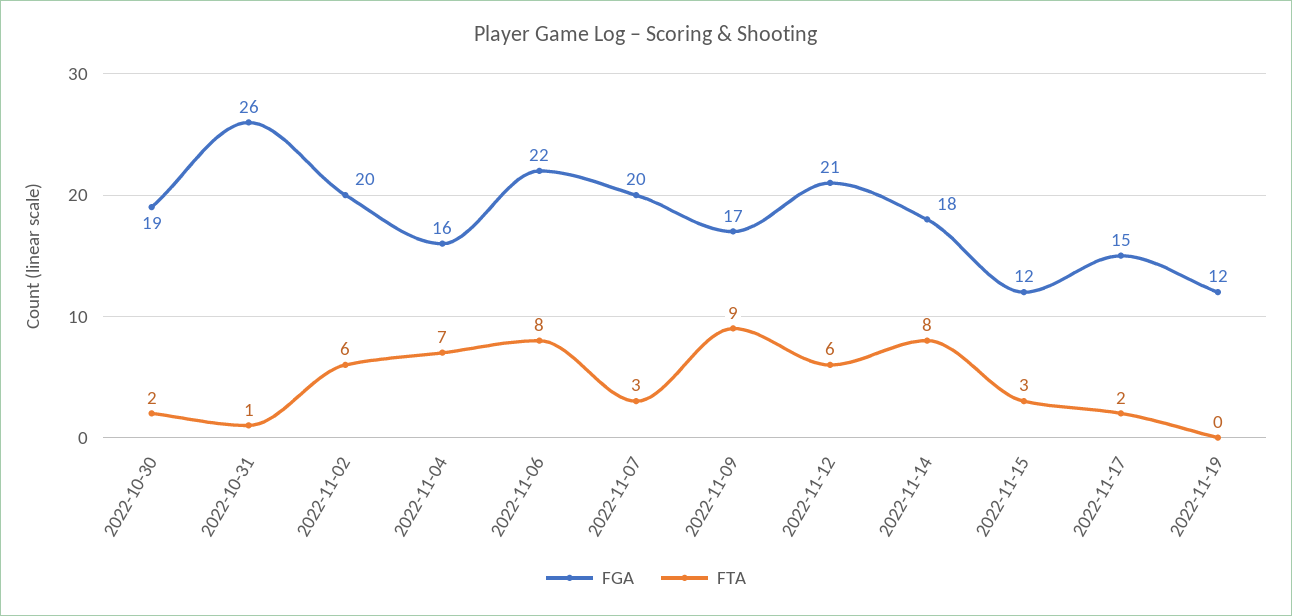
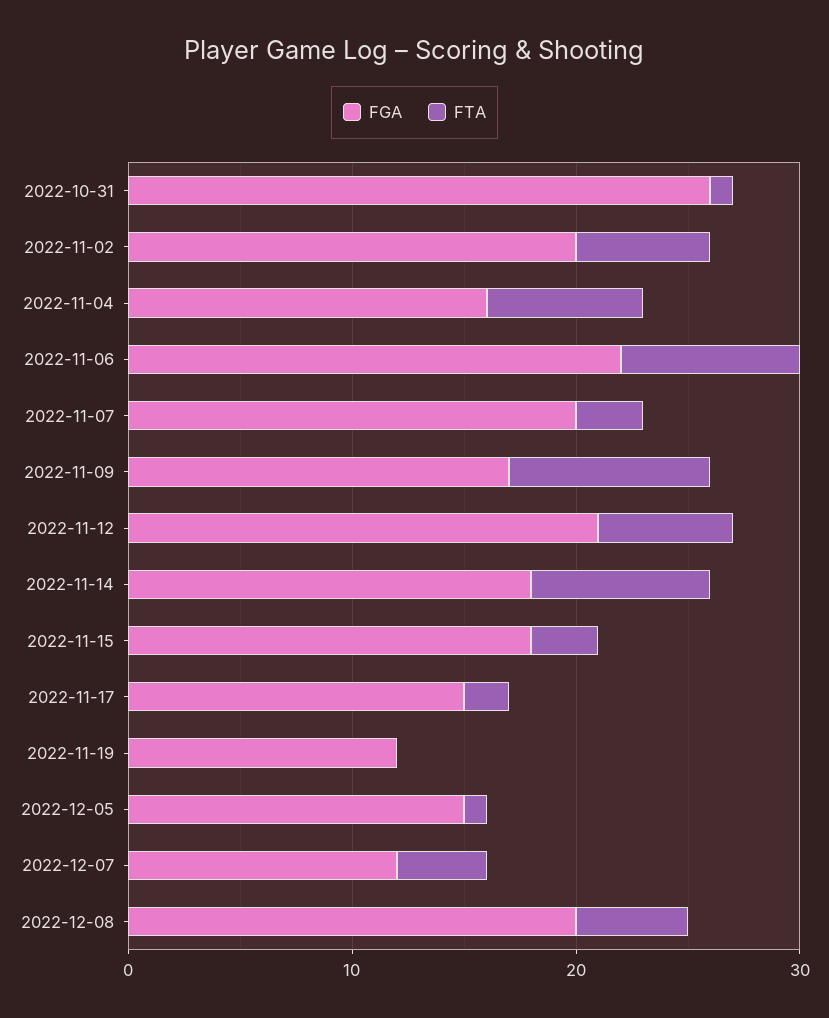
FGA, 2022-10-30: 19 -> none
FTA, 2022-10-30: 2 -> none
FGA, 2022-11-15: 12 -> 18
FGA, 2022-12-05: none -> 15
FTA, 2022-12-05: none -> 1
FGA, 2022-12-07: none -> 12
FTA, 2022-12-07: none -> 4
FGA, 2022-12-08: none -> 20
FTA, 2022-12-08: none -> 5

